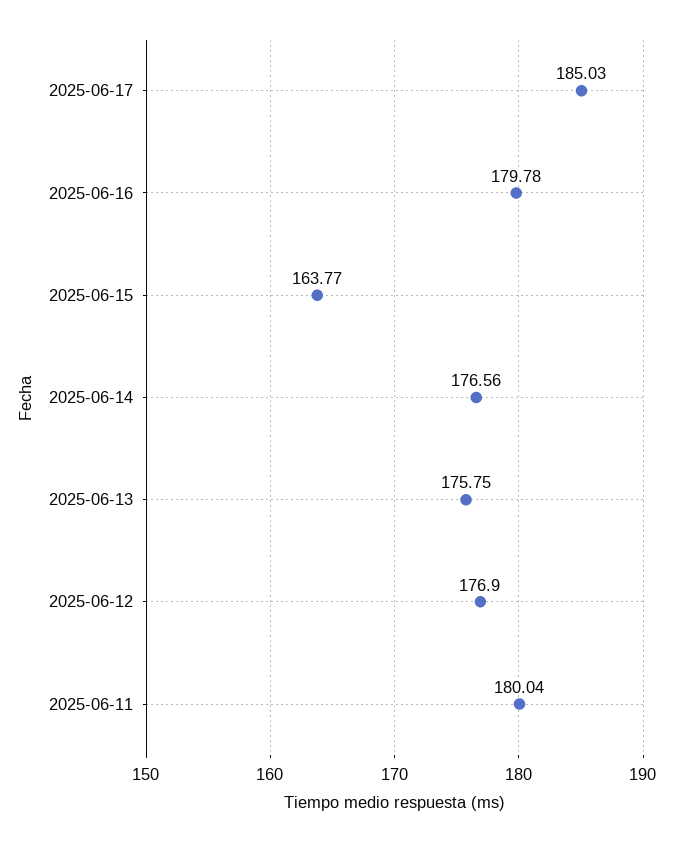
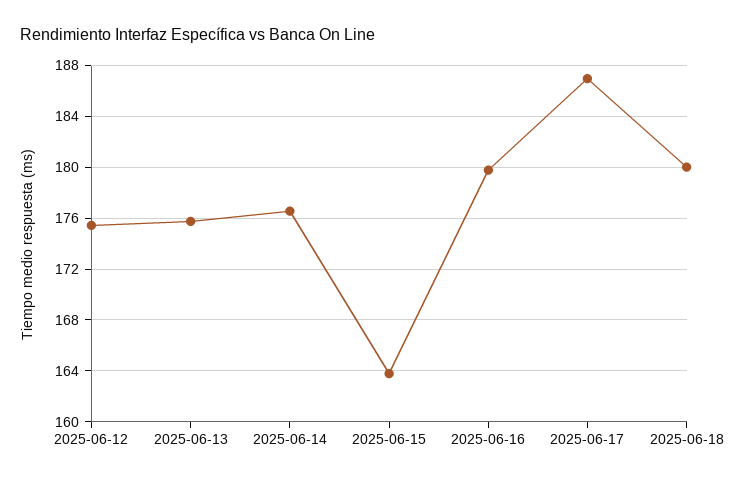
2025-06-17: 185.03 -> 187
2025-06-12: 176.9 -> 175.5
2025-06-11: 180.04 -> none
2025-06-18: none -> 180

